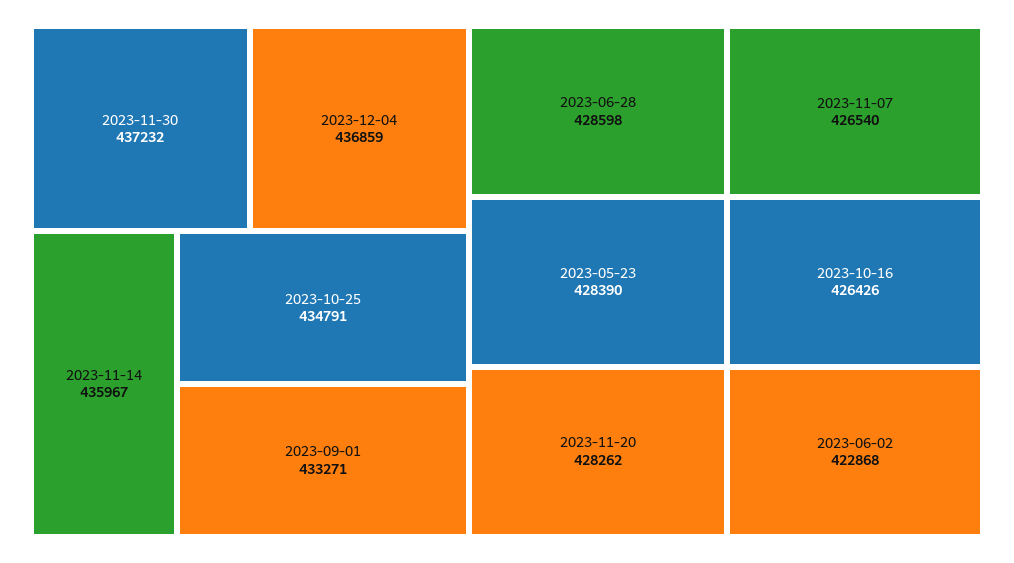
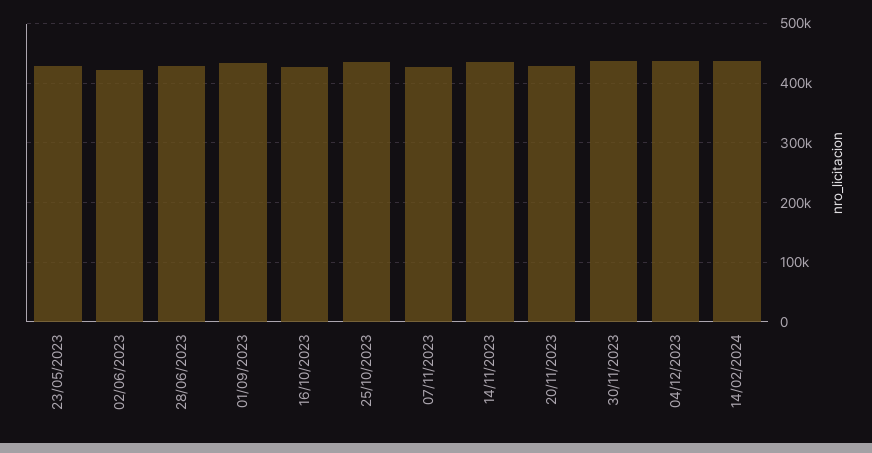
14/02/2024: none -> 440000

